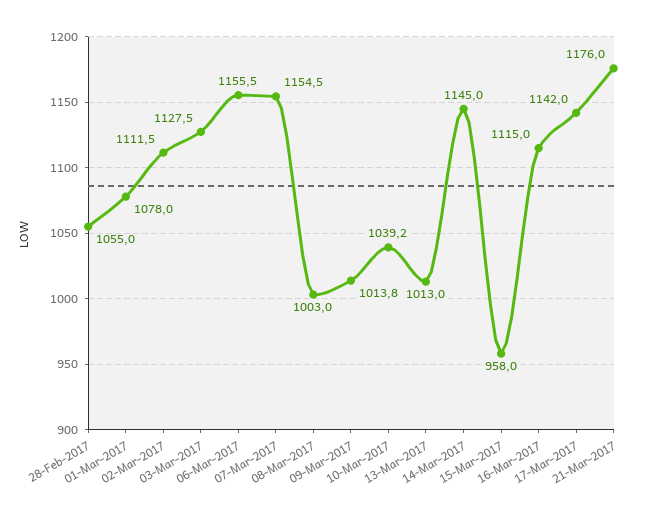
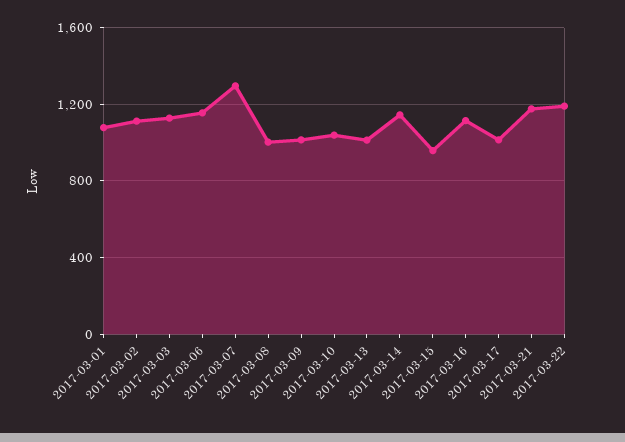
28-Feb-2017: 1055 -> none
07-Mar-2017: 1154.5 -> 1300
17-Mar-2017: 1142 -> 1000
2017-03-22: none -> 1200

